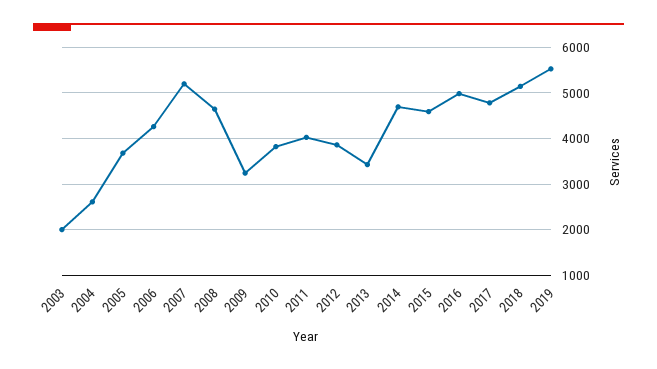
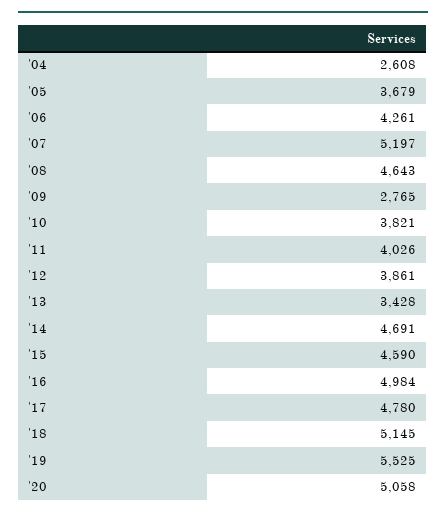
2003: 2000 -> none
2009: 3200 -> 2765
'20: none -> 5058

